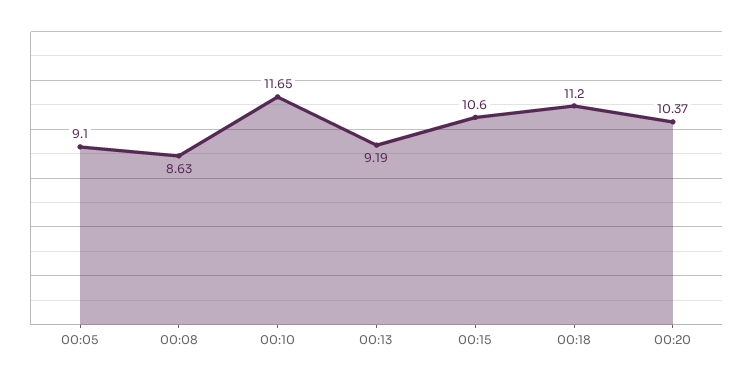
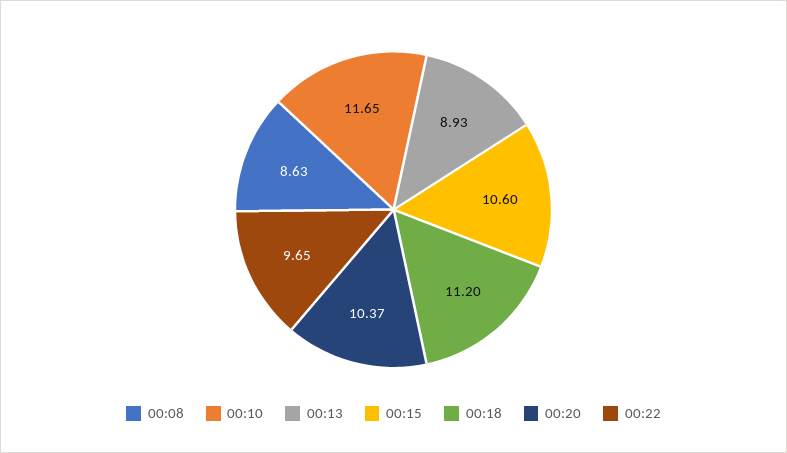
00:05: 9.1 -> none
00:13: 9.19 -> 8.93
00:22: none -> 9.65

